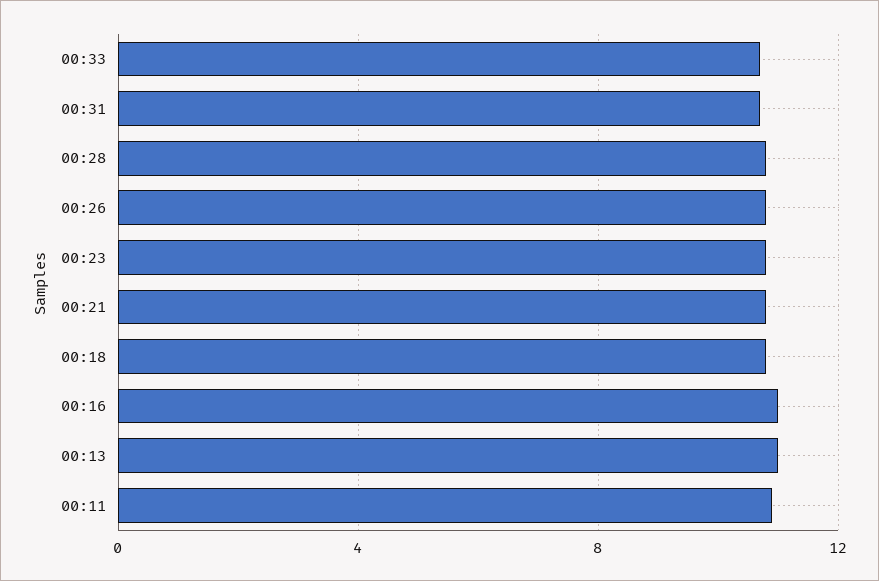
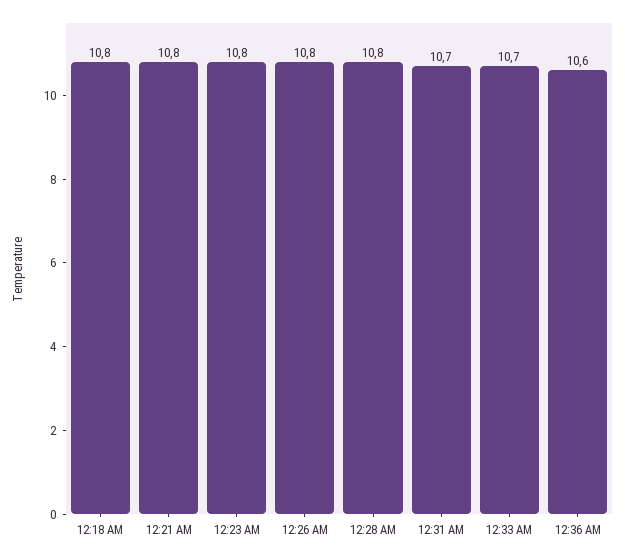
00:16: 11 -> none
00:13: 11 -> none
00:11: 11 -> none
12:36 AM: none -> 10.6

